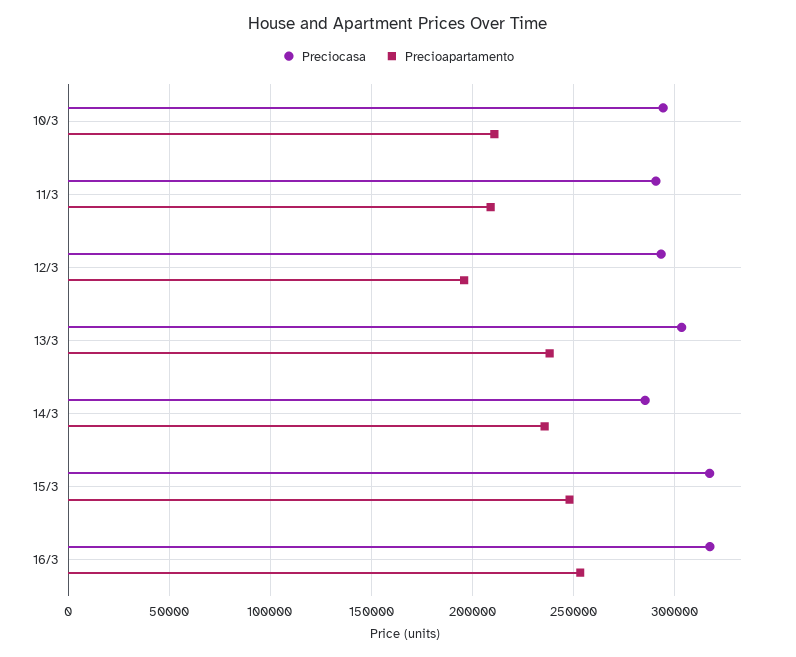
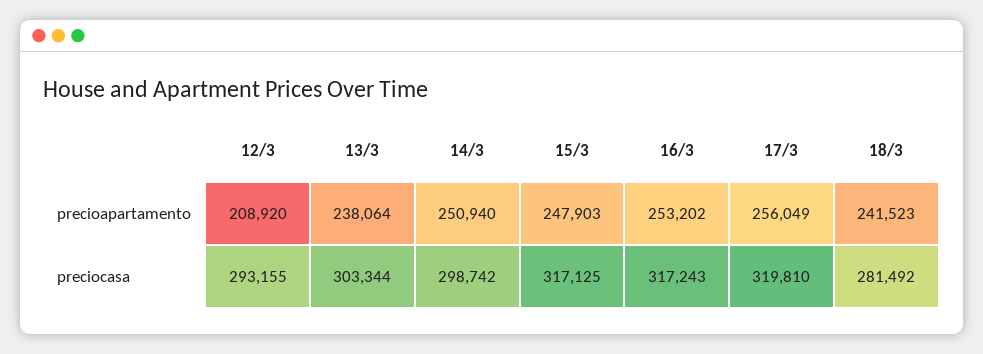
Preciocasa, 10/3: 295000 -> none
Precioapartamento, 10/3: 210000 -> none
Preciocasa, 11/3: 290000 -> none
Precioapartamento, 11/3: 210000 -> none
Precioapartamento, 12/3: 195000 -> 208920
Preciocasa, 14/3: 285000 -> 298742
Precioapartamento, 14/3: 235000 -> 250940
Precioapartamento, 17/3: none -> 256049
Precioapartamento, 18/3: none -> 241523
Preciocasa, 17/3: none -> 319810
Preciocasa, 18/3: none -> 281492

